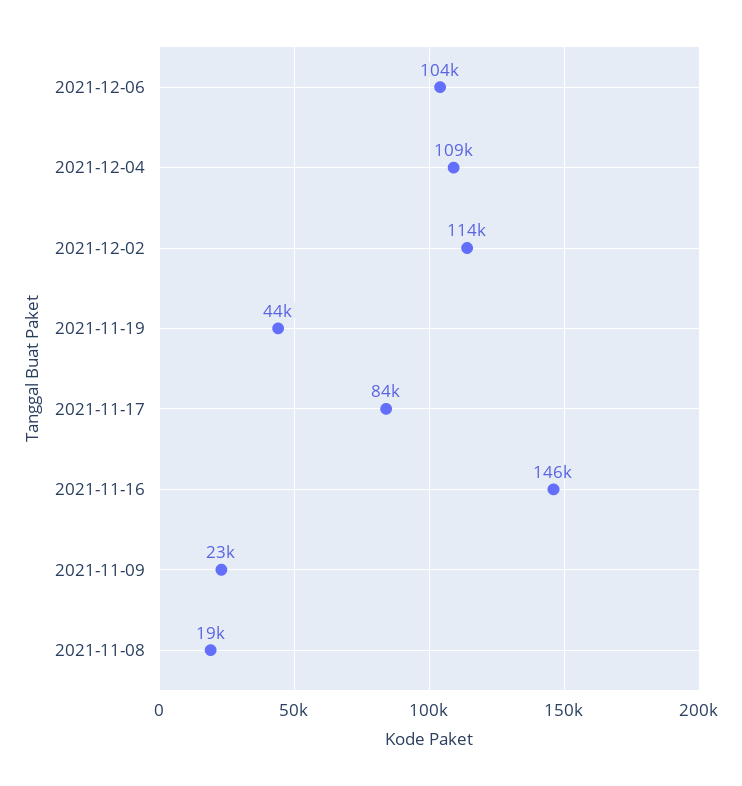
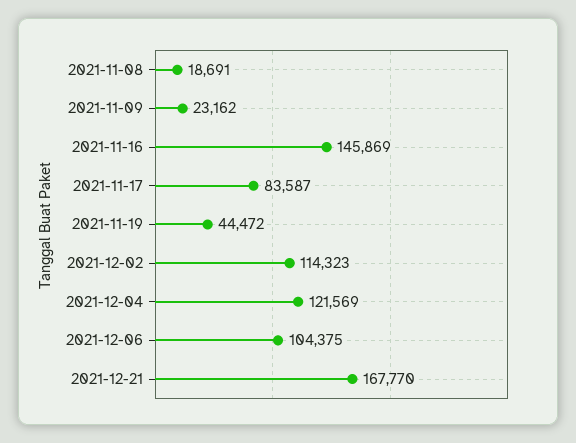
2021-12-04: 109000 -> 121569
2021-12-21: none -> 167770

